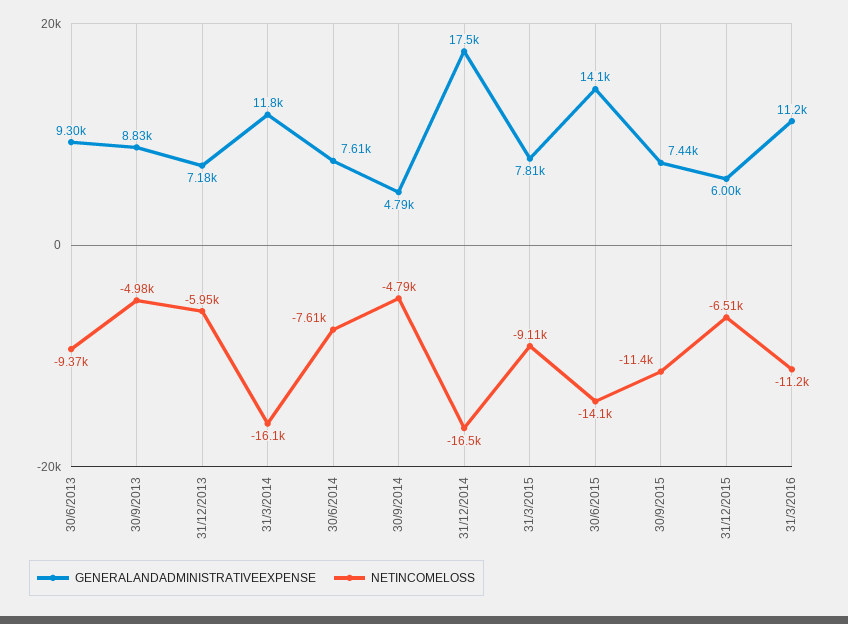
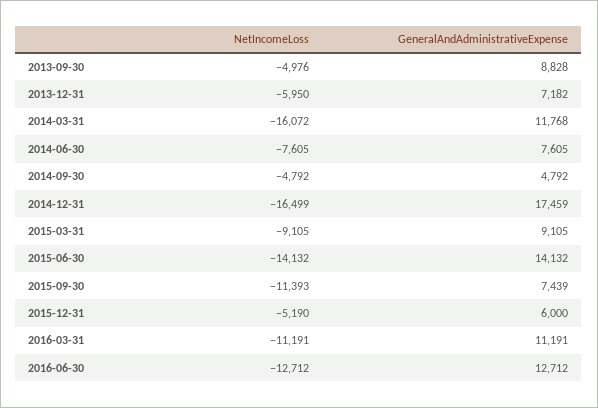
GENERALANDADMINISTRATIVEEXPENSE, 30/6/2013: 9300 -> none
NETINCOMELOSS, 30/6/2013: -9370 -> none
GENERALANDADMINISTRATIVEEXPENSE, 31/3/2015: 7810 -> 9105
NETINCOMELOSS, 31/12/2015: -6510 -> -5190
NETINCOMELOSS, 2016-06-30: none -> -12712
GENERALANDADMINISTRATIVEEXPENSE, 2016-06-30: none -> 12712

